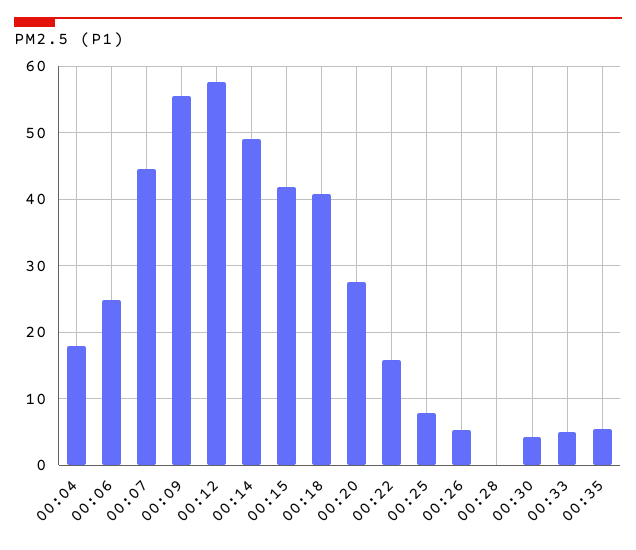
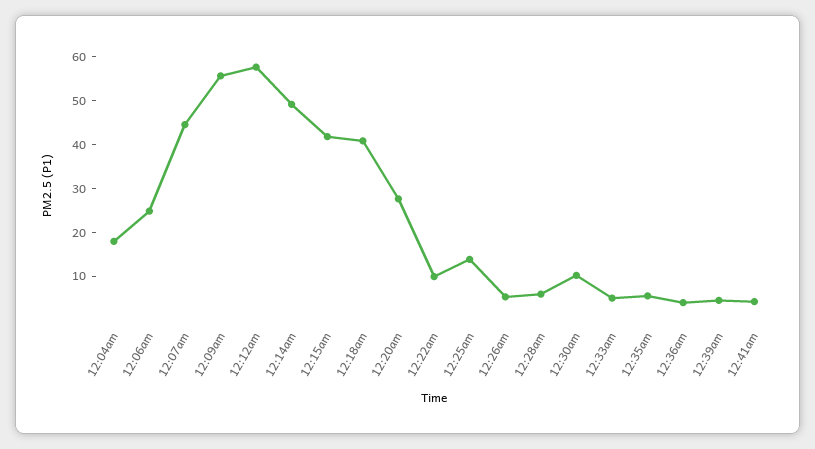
00:22: 16 -> 10
00:25: 8 -> 14
00:28: 0 -> 6
00:30: 4 -> 10
12:36am: none -> 4
12:39am: none -> 4
12:41am: none -> 4

